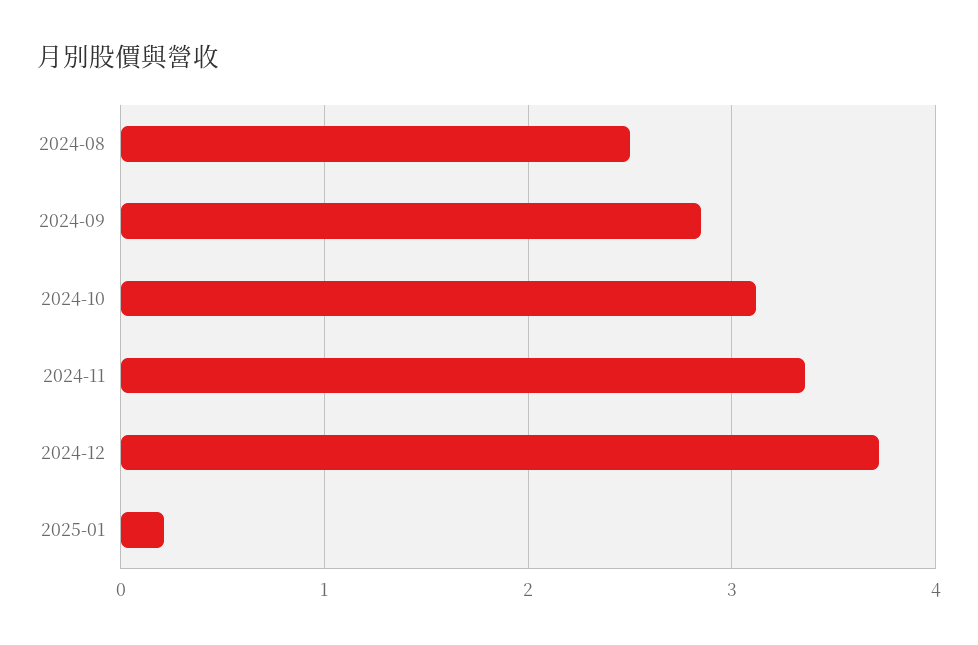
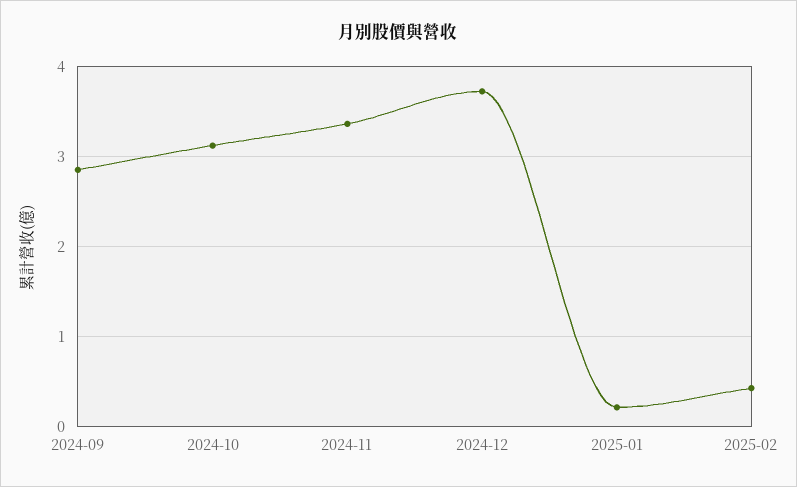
2024-08: 2.5 -> none
2025-02: none -> 0.4

